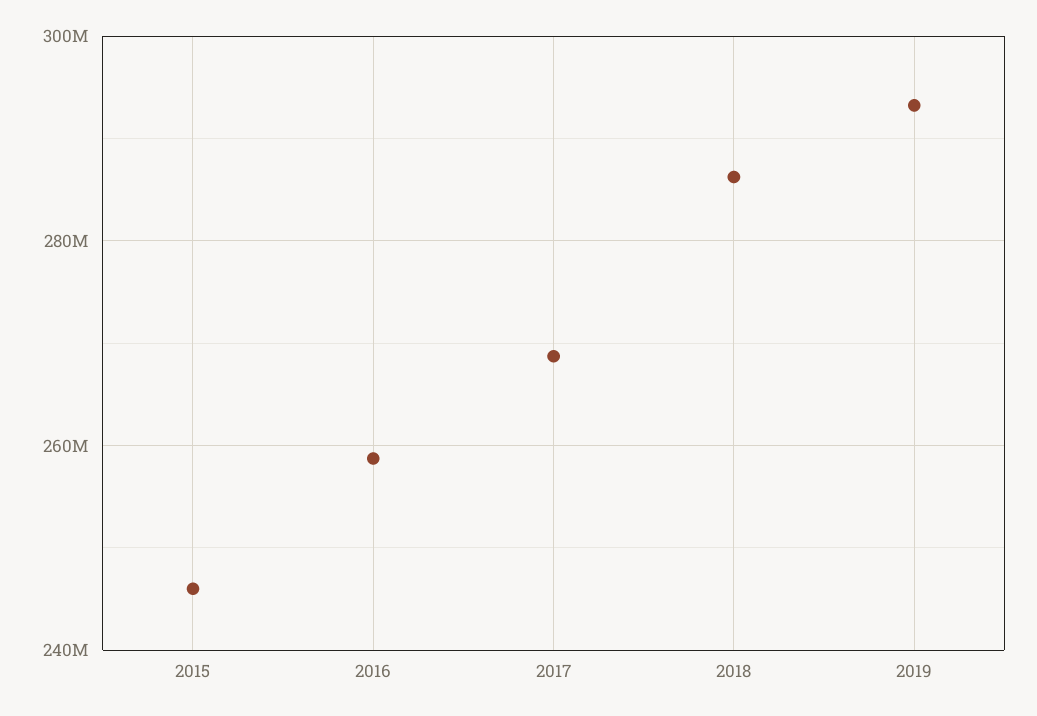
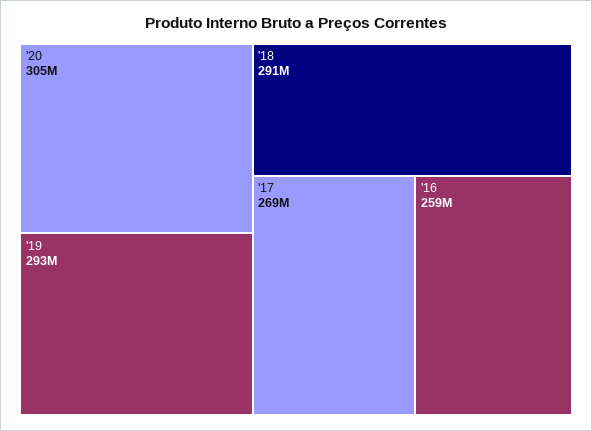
2015: 246000000 -> none
2018: 286000000 -> 291000000
'20: none -> 305000000

